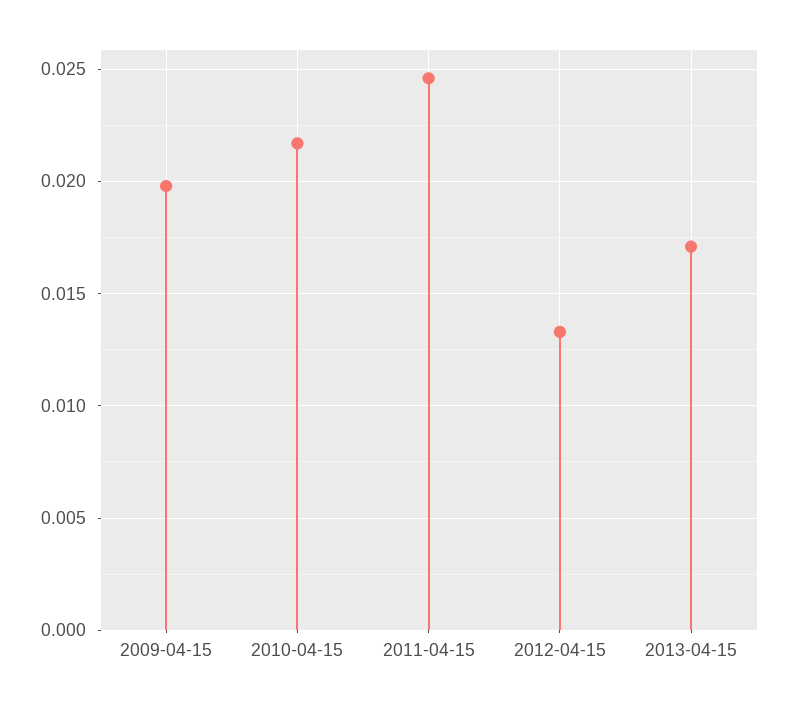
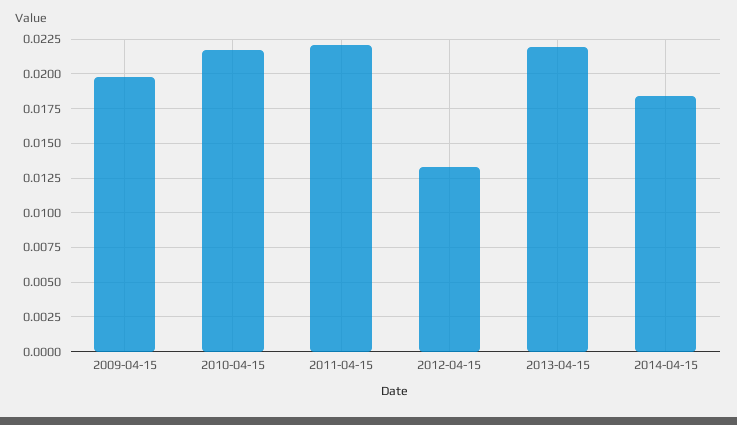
2011-04-15: 0.0245 -> 0.022
2013-04-15: 0.017 -> 0.022
2014-04-15: none -> 0.0185

